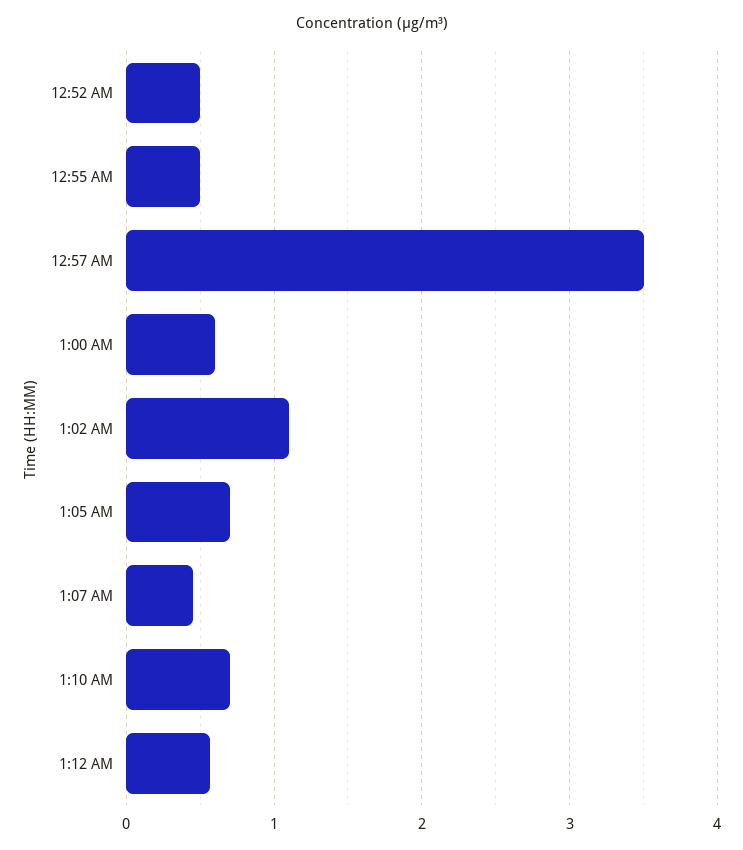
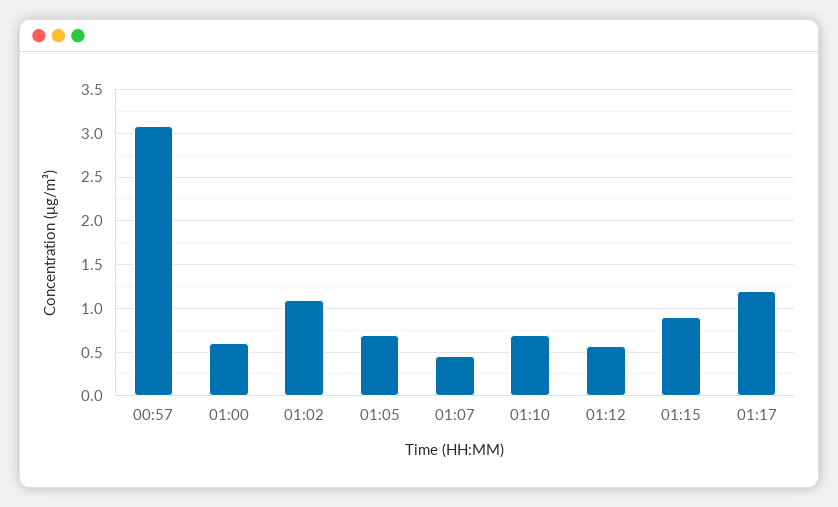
12:52 AM: 0.5 -> none
12:55 AM: 0.5 -> none
12:57 AM: 3.5 -> 3.1
01:15: none -> 0.9
01:17: none -> 1.2

